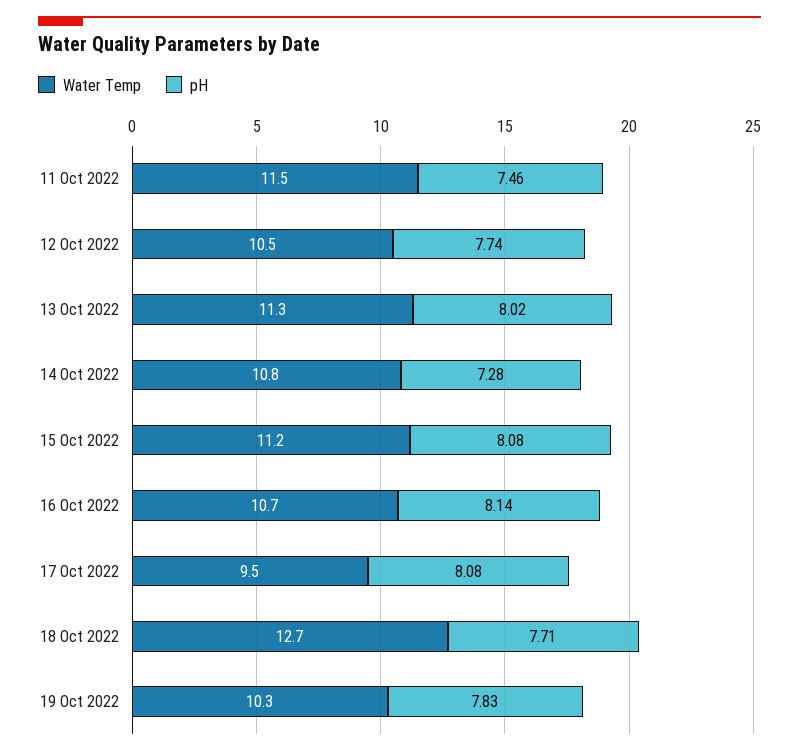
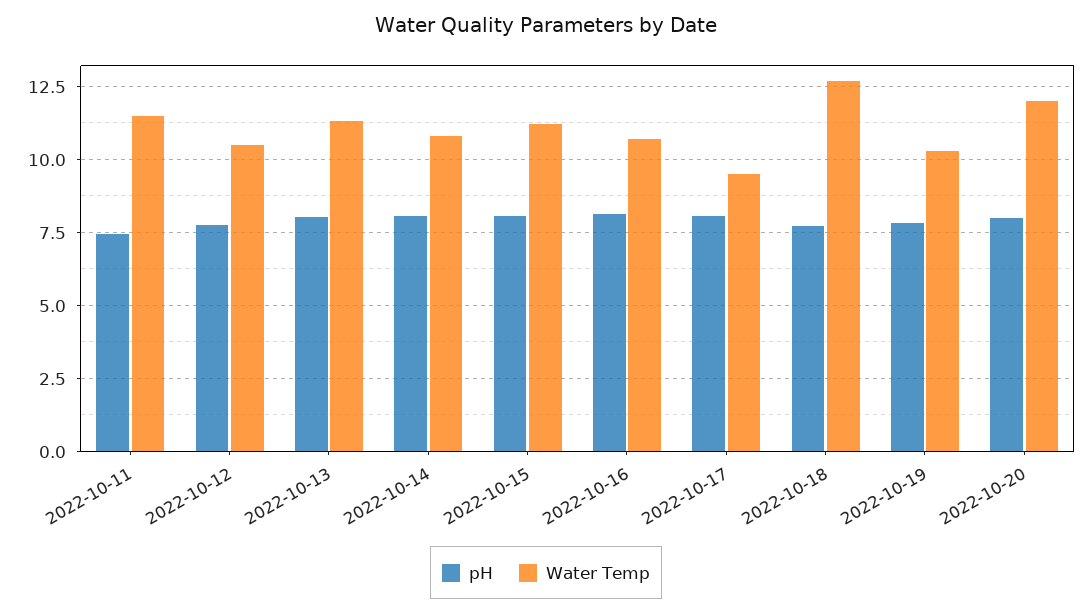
pH, 14 Oct 2022: 7.28 -> 8
pH, 2022-10-20: none -> 8
Water Temp, 2022-10-20: none -> 12

